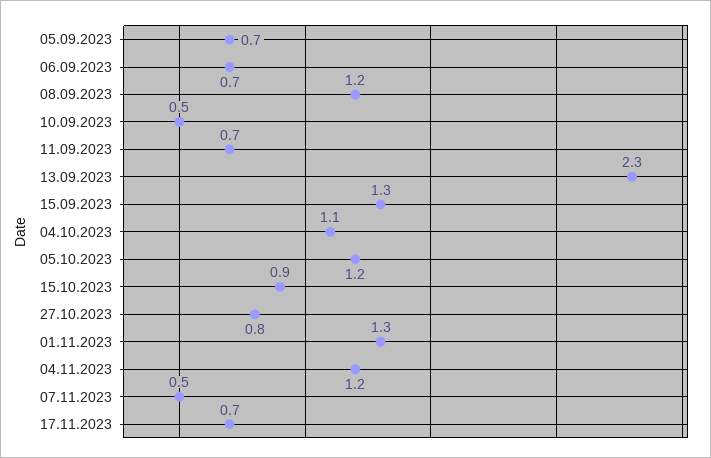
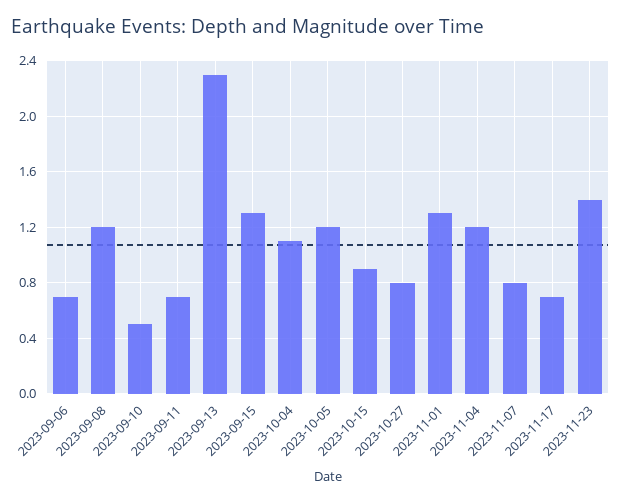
05.09.2023: 0.7 -> none
07.11.2023: 0.5 -> 0.8
2023-11-23: none -> 1.4

